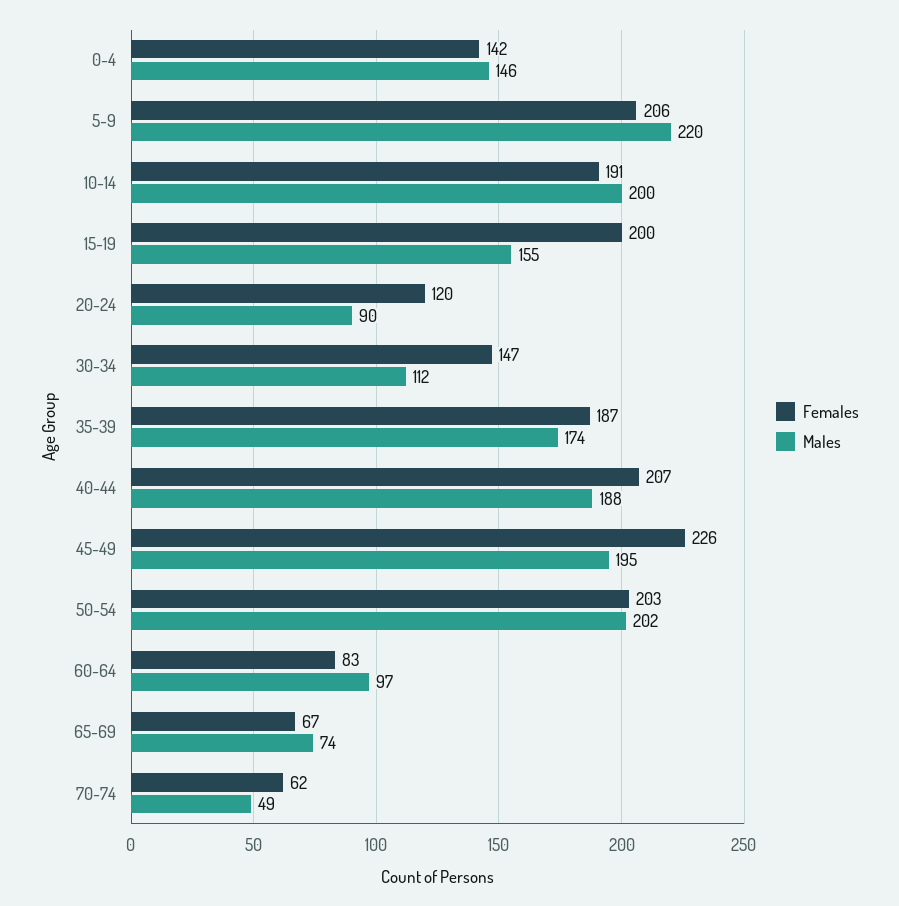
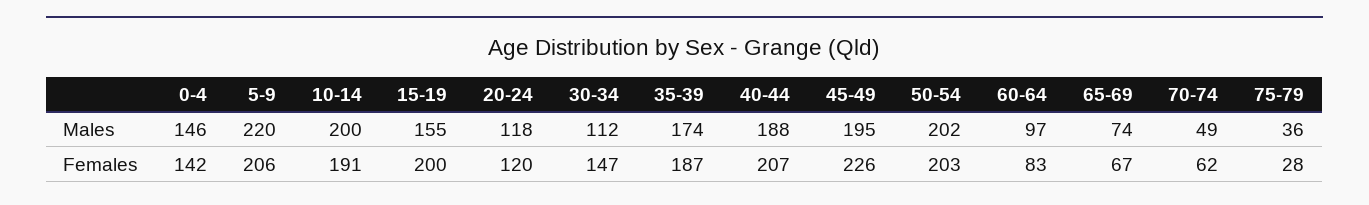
Males, 20-24: 90 -> 118
Males, 75-79: none -> 36
Females, 75-79: none -> 28

